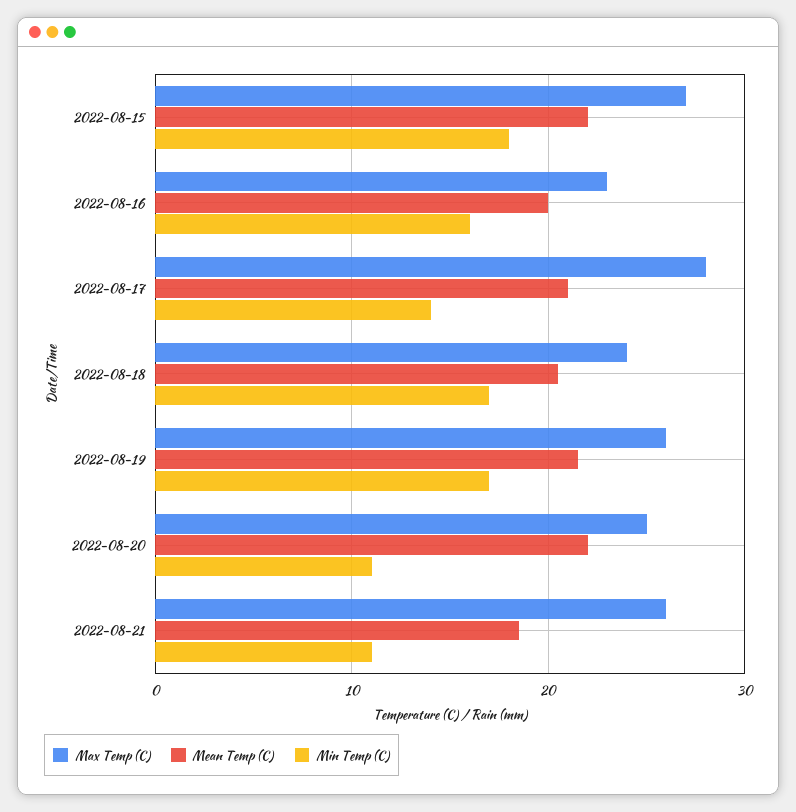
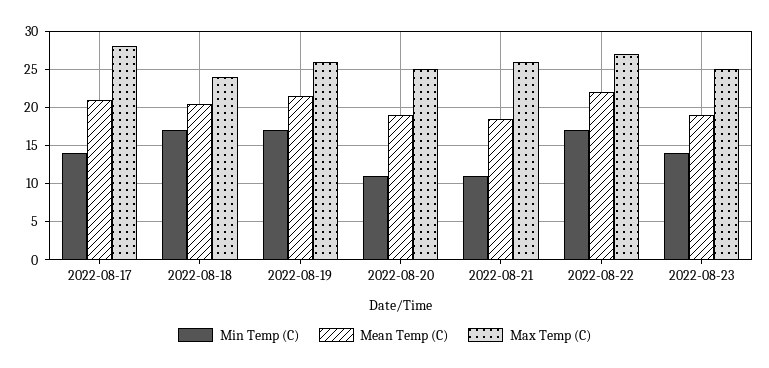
Max Temp (C), 2022-08-15: 27 -> none
Mean Temp (C), 2022-08-15: 22 -> none
Min Temp (C), 2022-08-15: 18 -> none
Max Temp (C), 2022-08-16: 23 -> none
Mean Temp (C), 2022-08-16: 20 -> none
Min Temp (C), 2022-08-16: 16 -> none
Mean Temp (C), 2022-08-20: 22 -> 19
Min Temp (C), 2022-08-22: none -> 17
Mean Temp (C), 2022-08-22: none -> 22
Max Temp (C), 2022-08-22: none -> 27
Min Temp (C), 2022-08-23: none -> 14
Mean Temp (C), 2022-08-23: none -> 19
Max Temp (C), 2022-08-23: none -> 25

